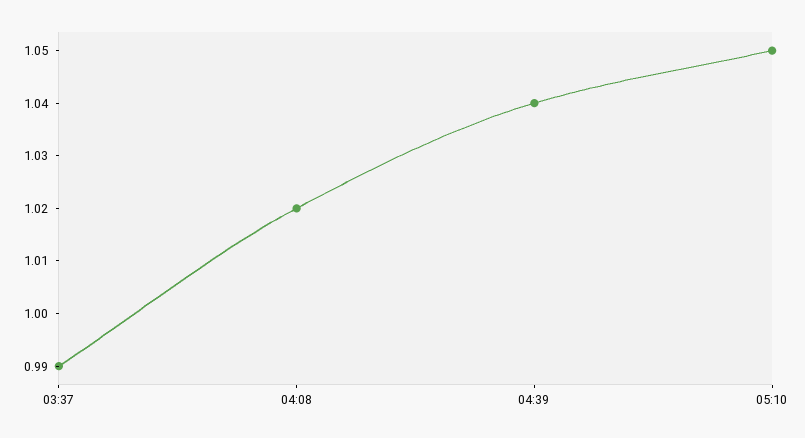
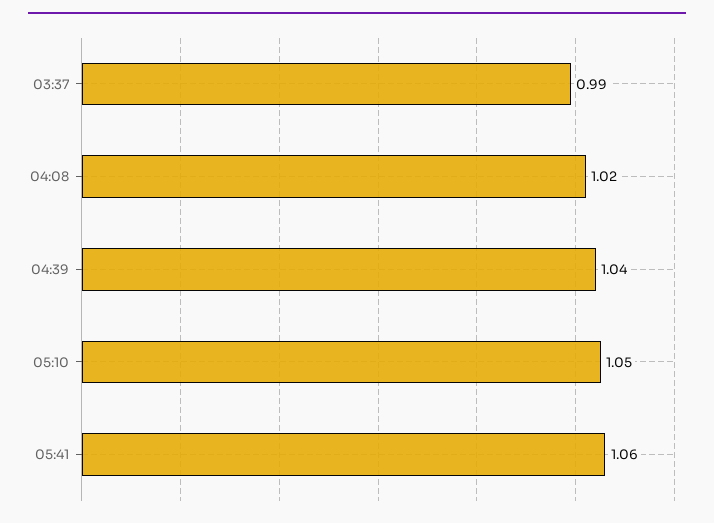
05:41: none -> 1.06

